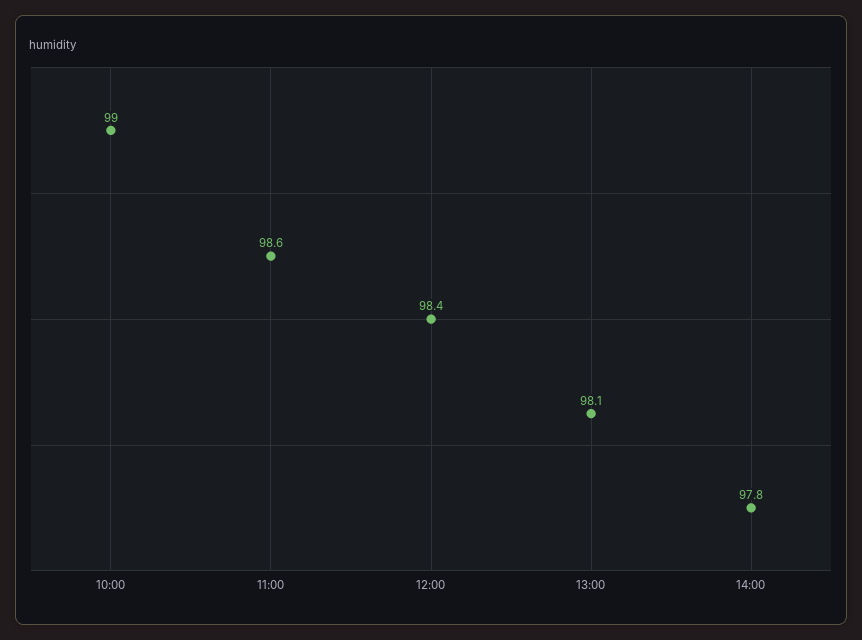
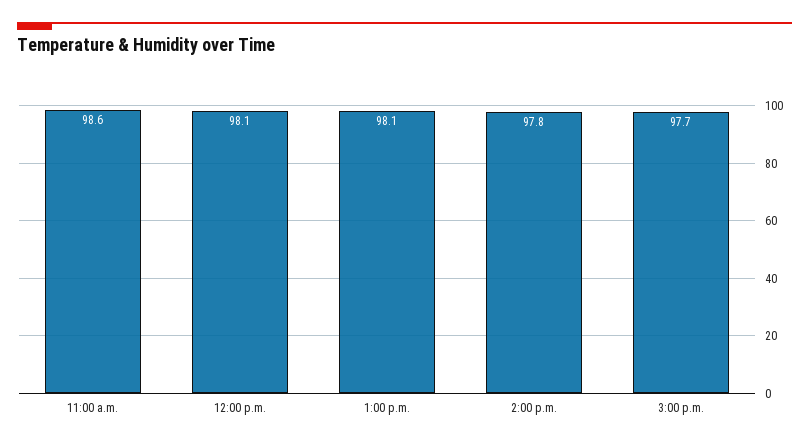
10:00: 99 -> none
12:00: 98.4 -> 98.1
3:00 p.m.: none -> 97.7

